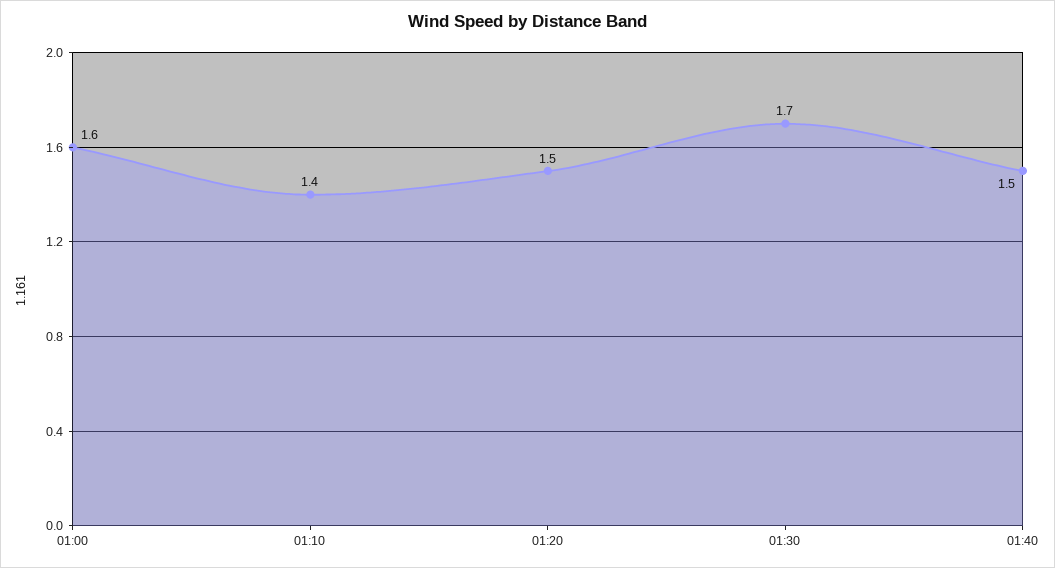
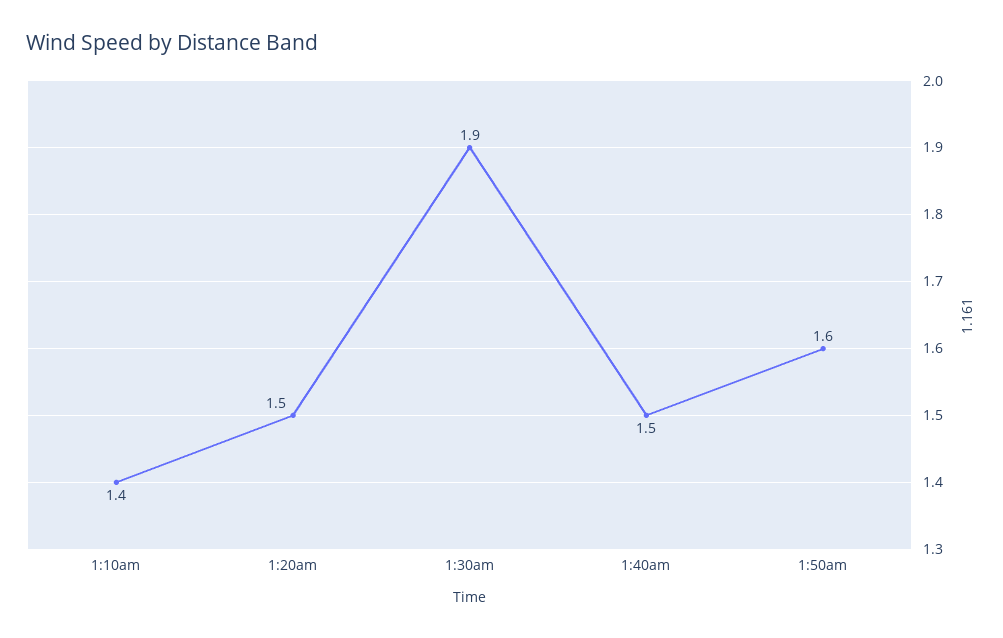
01:00: 1.6 -> none
01:30: 1.7 -> 1.9
1:50am: none -> 1.6

